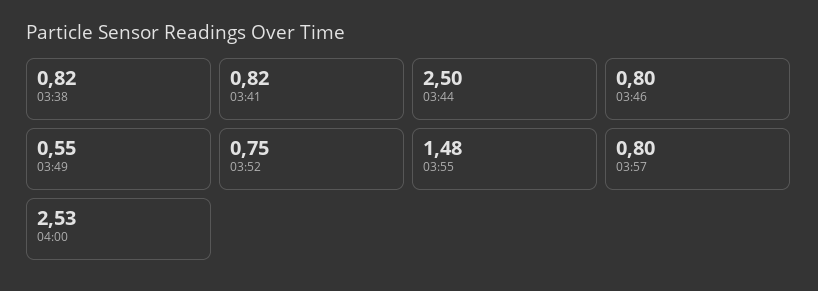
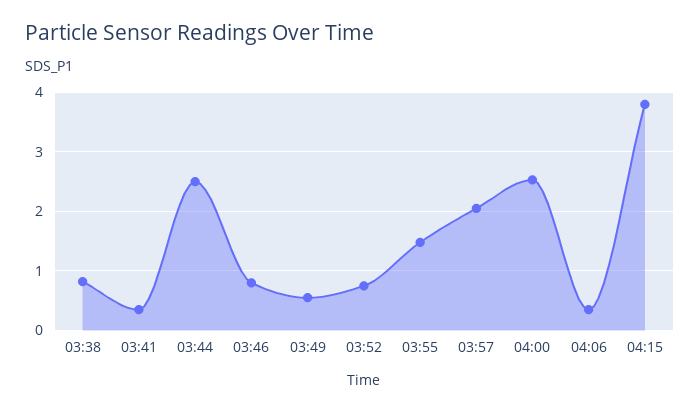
03:41: 0.82 -> 0.4
03:57: 0.8 -> 2
04:06: none -> 0.4
04:15: none -> 3.8

